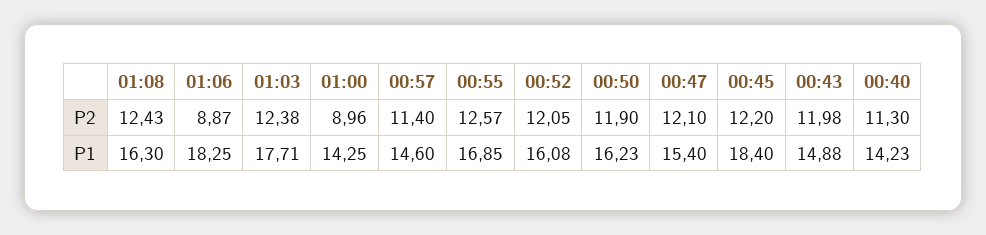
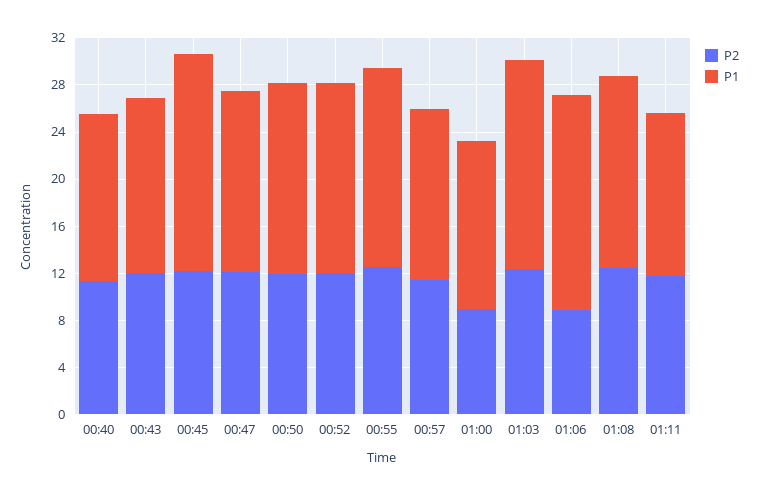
P2, 01:11: none -> 12
P1, 01:11: none -> 14

